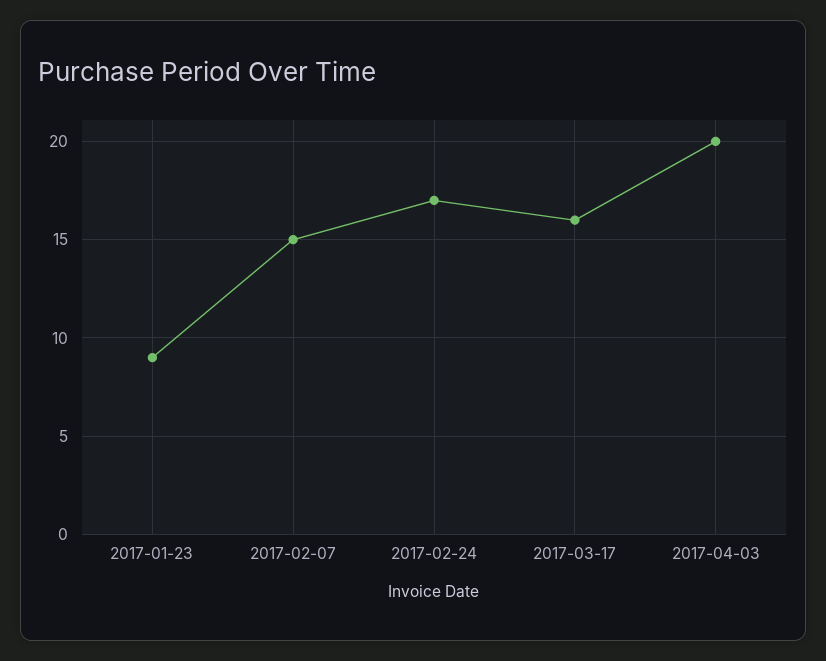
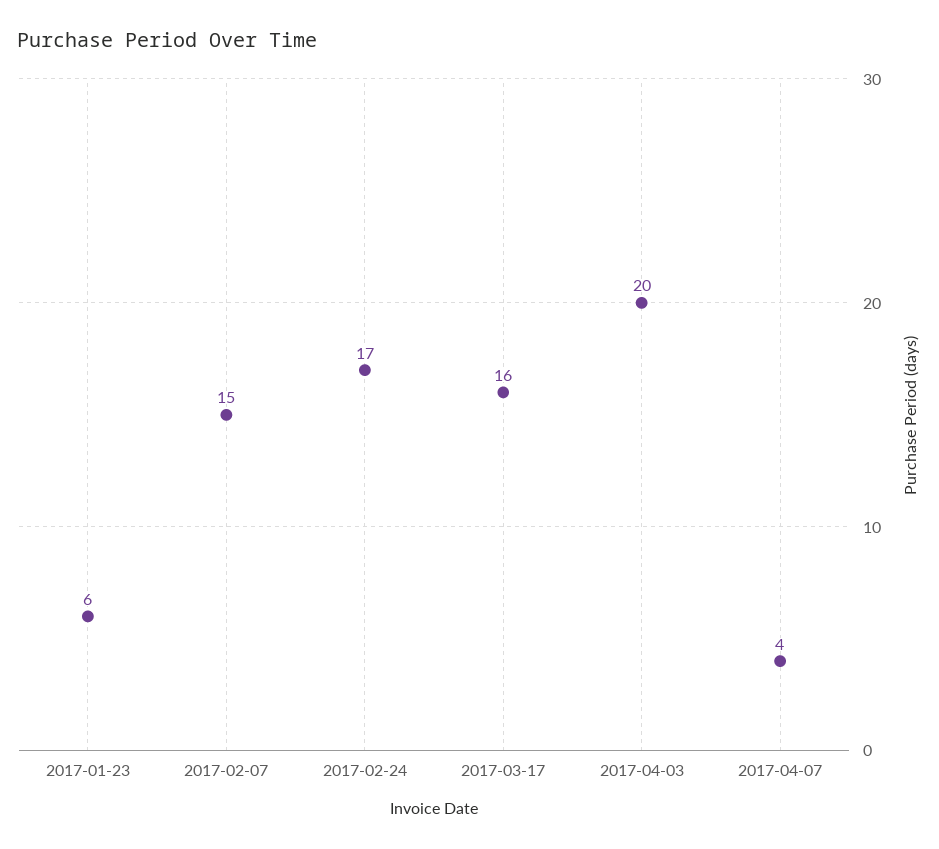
2017-01-23: 9 -> 6
2017-04-07: none -> 4

